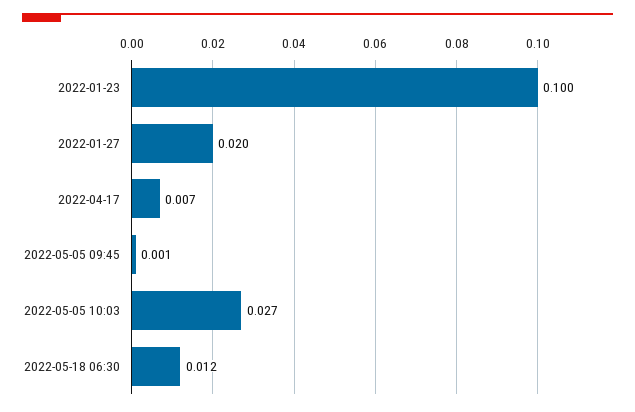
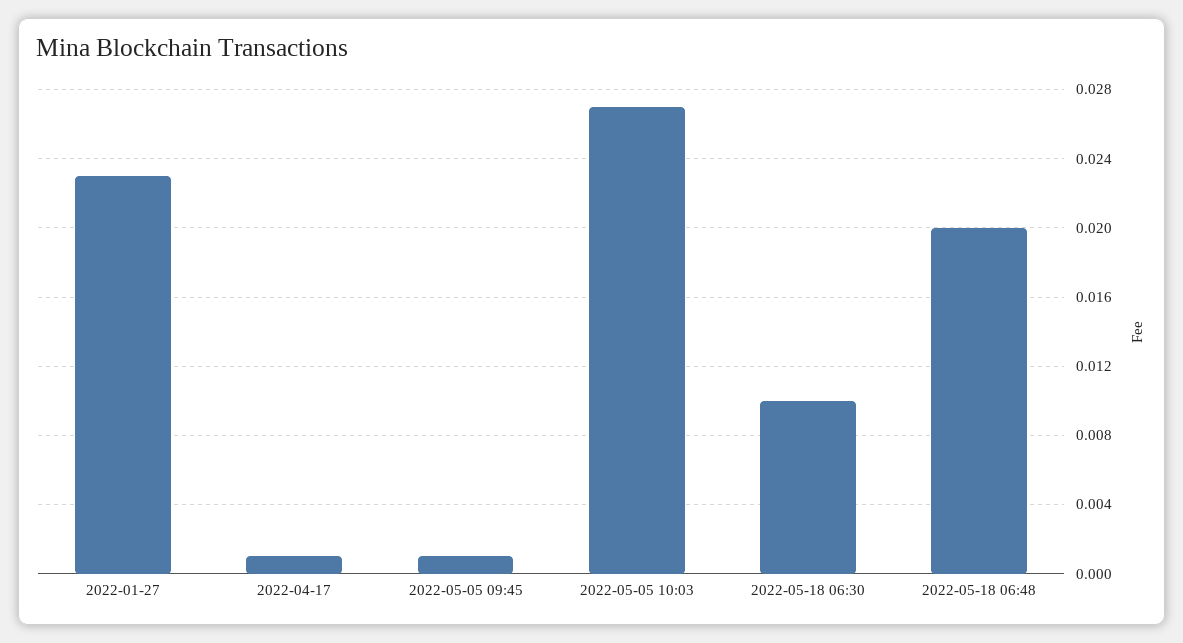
2022-01-23: 0.1 -> none
2022-01-27: 0.02 -> 0.023
2022-04-17: 0.007 -> 0.001
2022-05-18 06:30: 0.012 -> 0.01
2022-05-18 06:48: none -> 0.02

